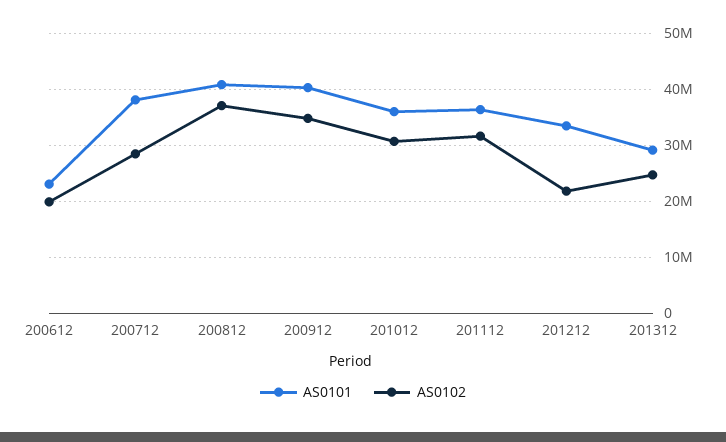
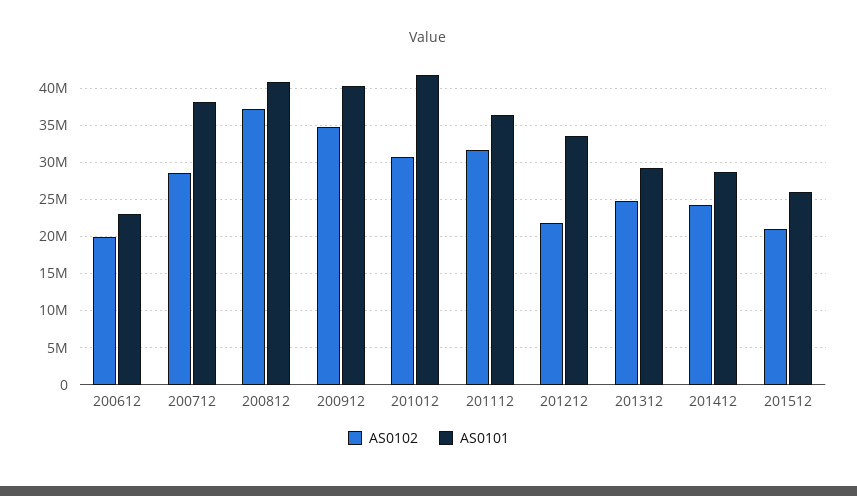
AS0101, 201012: 36000000 -> 42000000
AS0102, 201412: none -> 24000000
AS0101, 201412: none -> 29000000
AS0102, 201512: none -> 21000000
AS0101, 201512: none -> 26000000

